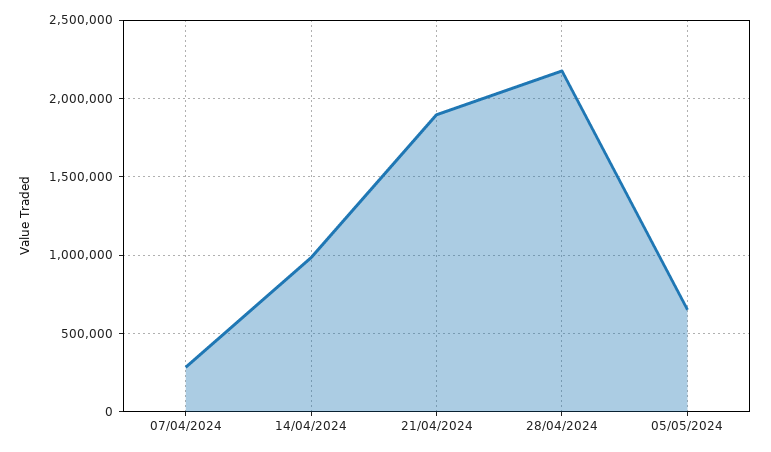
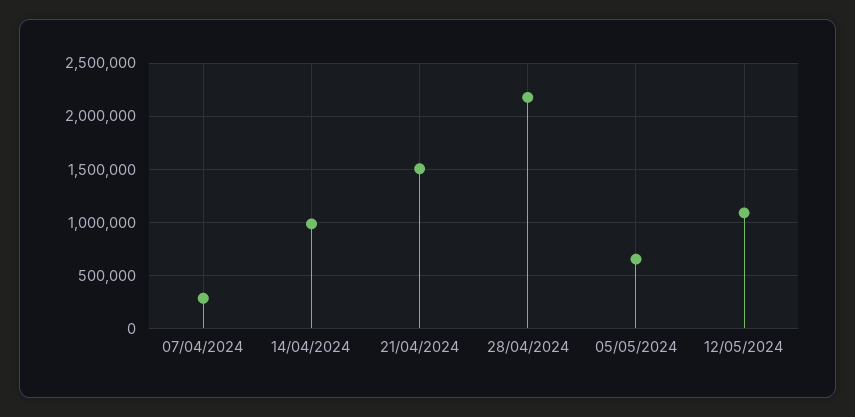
21/04/2024: 1900000 -> 1500000
12/05/2024: none -> 1100000

